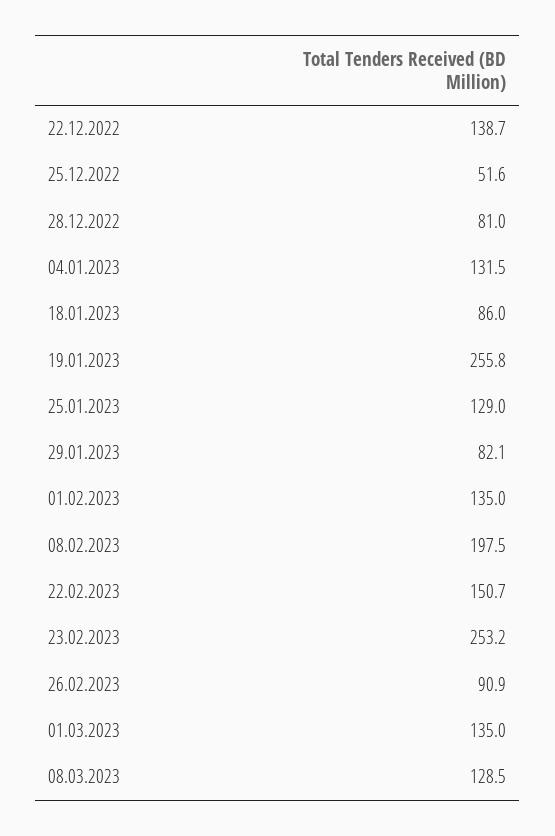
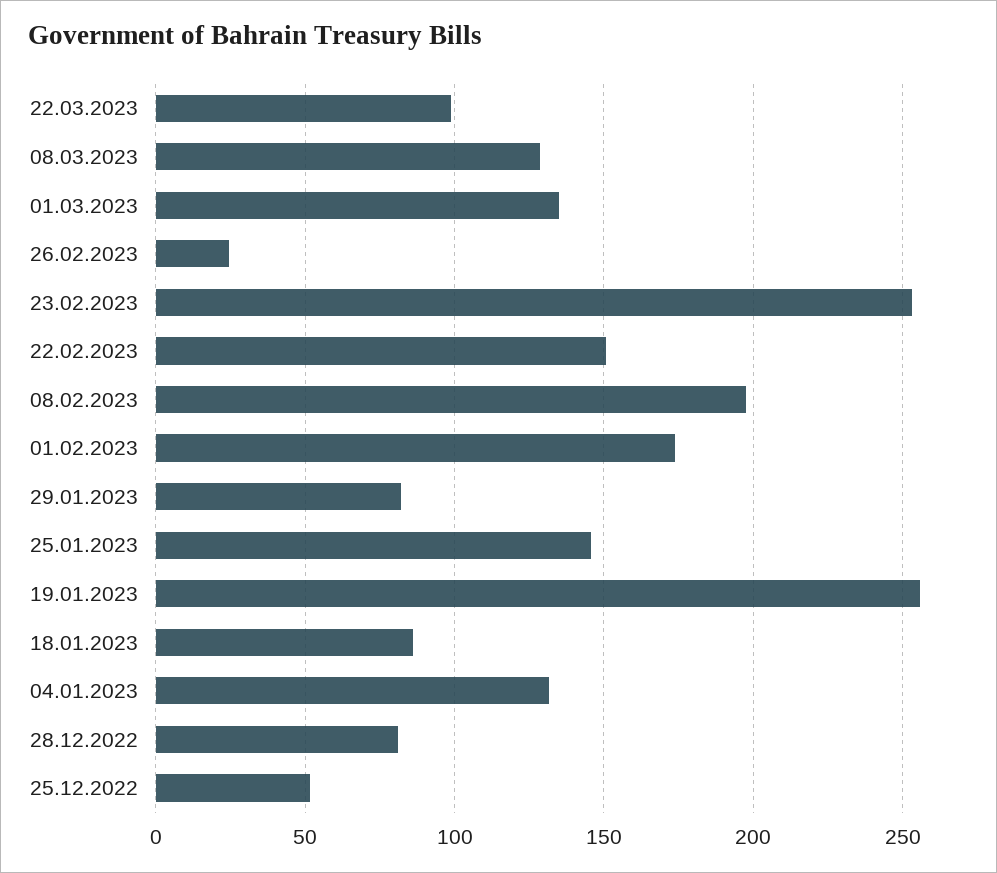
22.12.2022: 138.7 -> none
25.01.2023: 129 -> 145
01.02.2023: 135 -> 175
26.02.2023: 90.9 -> 25
22.03.2023: none -> 100

